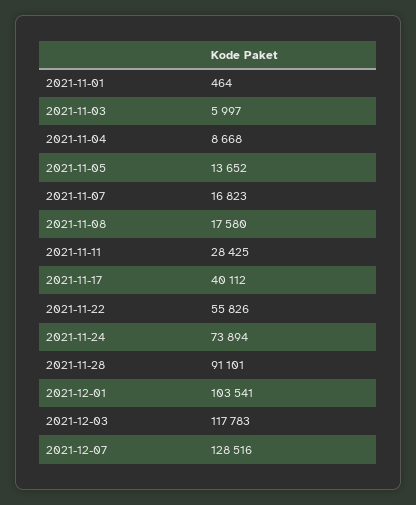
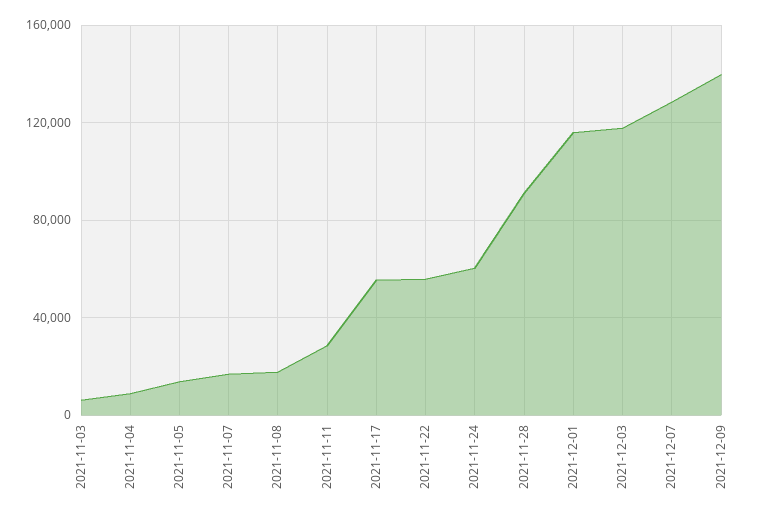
2021-11-01: 464 -> none
2021-11-17: 40112 -> 55000
2021-11-24: 73894 -> 60000
2021-12-01: 103541 -> 115000
2021-12-09: none -> 140000

